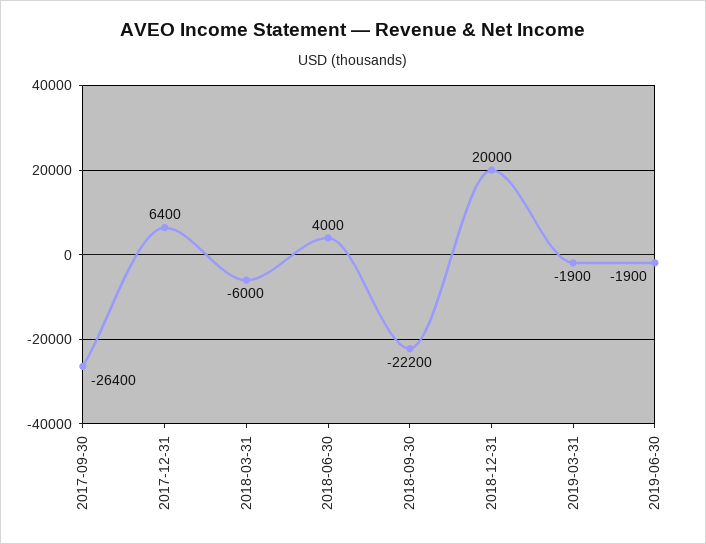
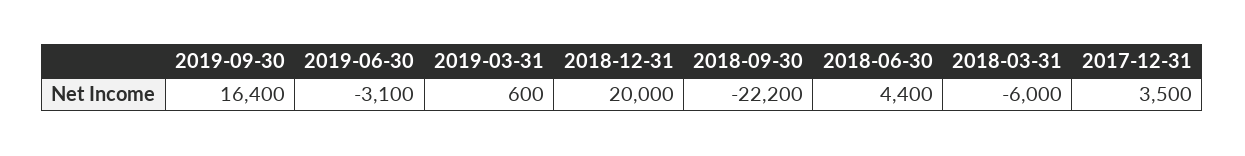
2017-09-30: -26400 -> none
2017-12-31: 6400 -> 3500
2018-06-30: 4000 -> 4400
2019-03-31: -1900 -> 600
2019-06-30: -1900 -> -3100
2019-09-30: none -> 16400

